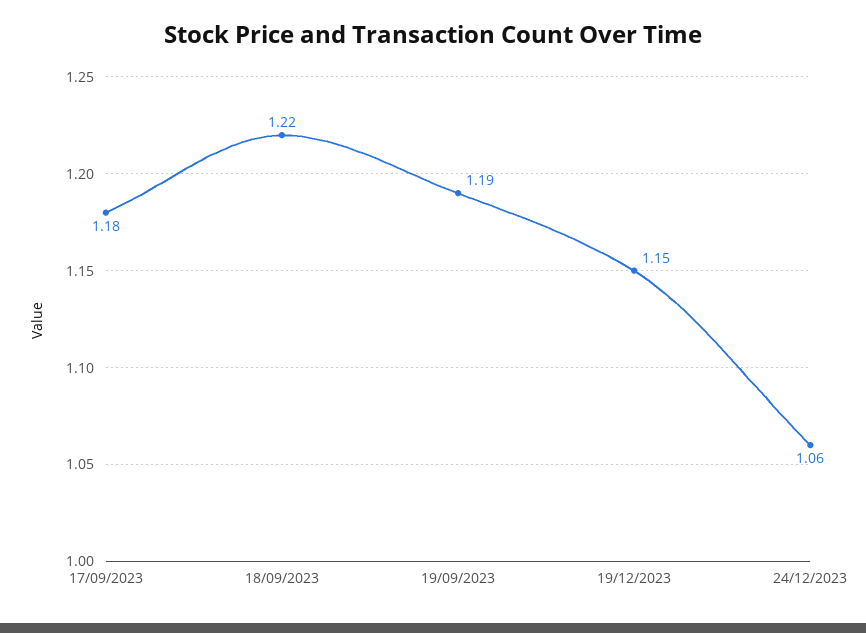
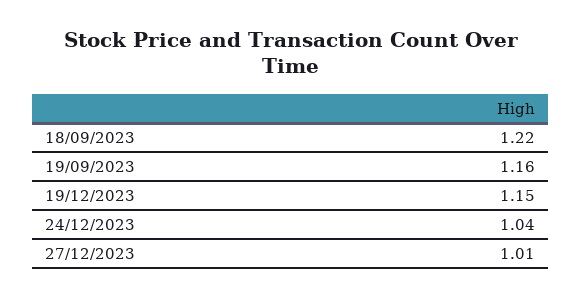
17/09/2023: 1.18 -> none
19/09/2023: 1.19 -> 1.16
24/12/2023: 1.06 -> 1.04
27/12/2023: none -> 1.01

